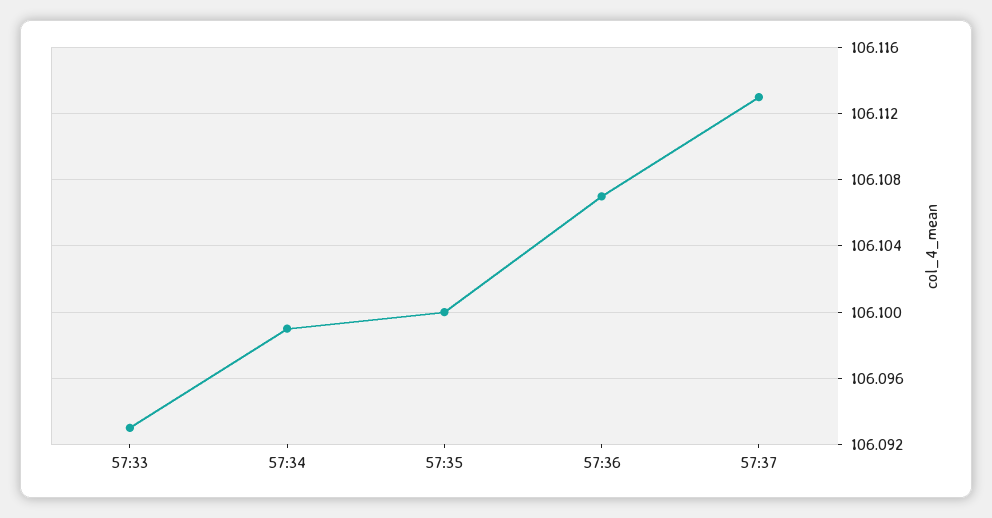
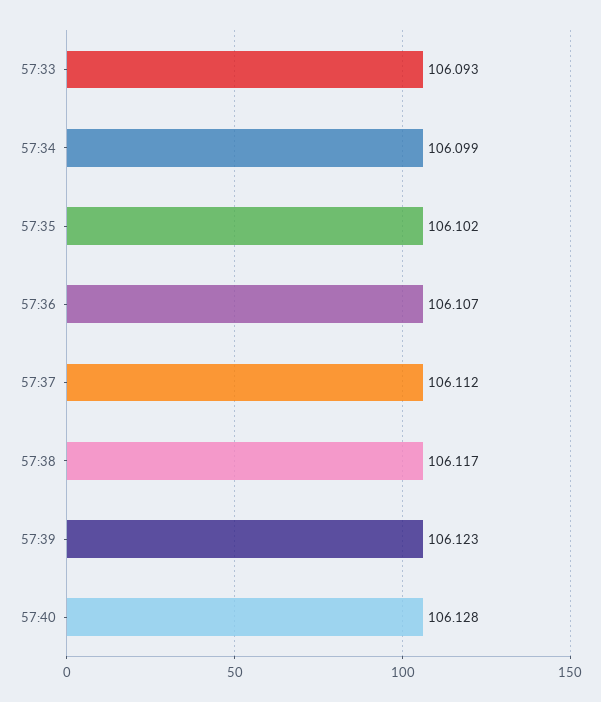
57:35: 106.1 -> 106.102
57:37: 106.113 -> 106.112
57:38: none -> 106.117
57:39: none -> 106.123
57:40: none -> 106.128

